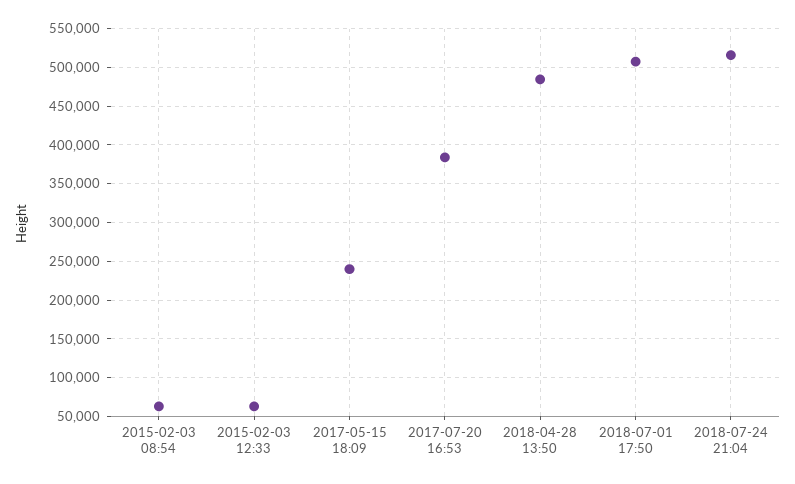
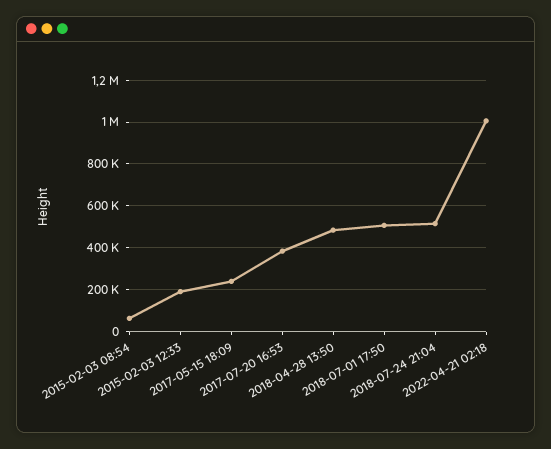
2015-02-03 12:33: 60000 -> 200000
2022-04-21 02:18: none -> 1000000

